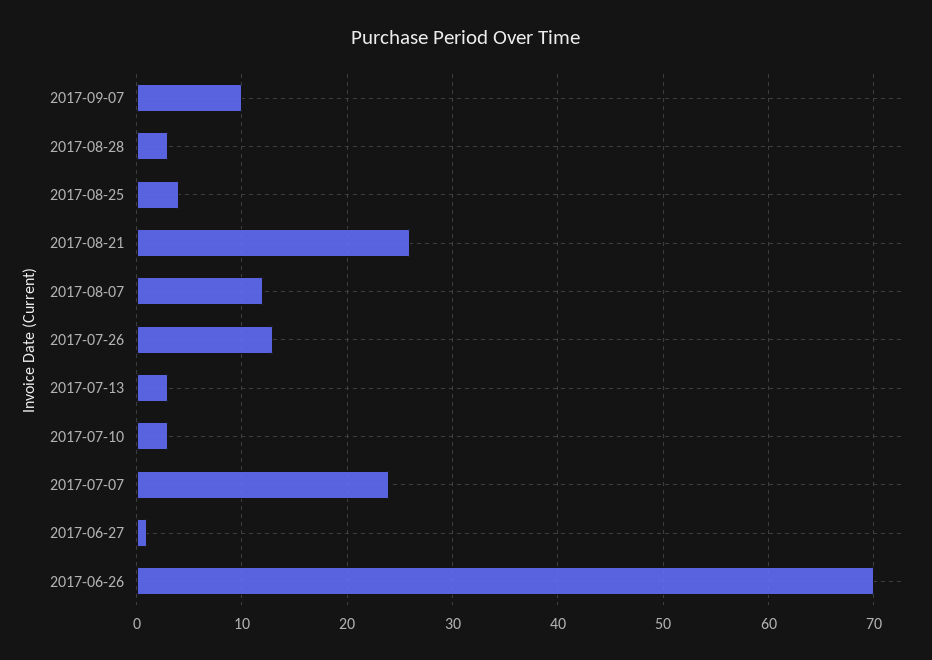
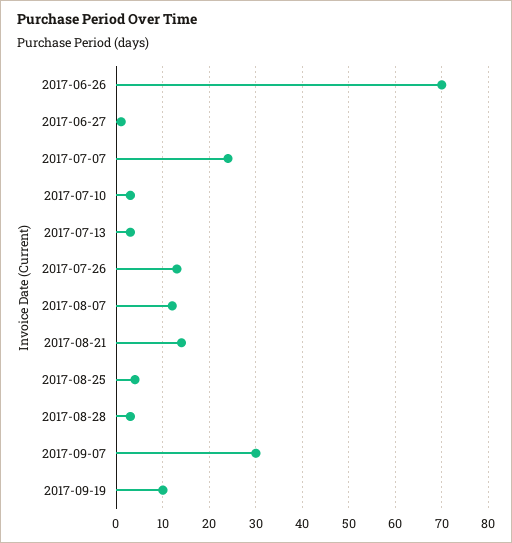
2017-09-07: 10 -> 30
2017-08-21: 26 -> 15
2017-09-19: none -> 10

